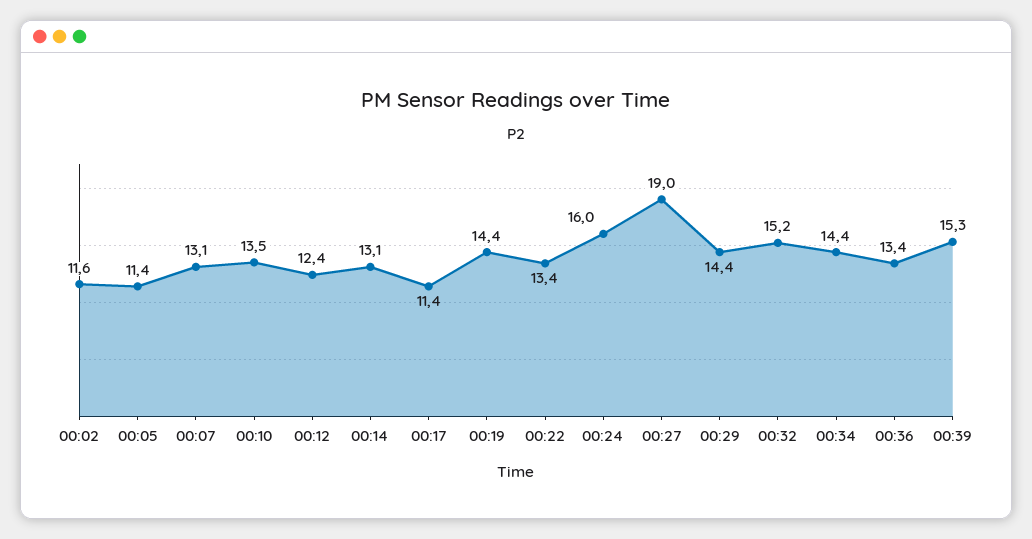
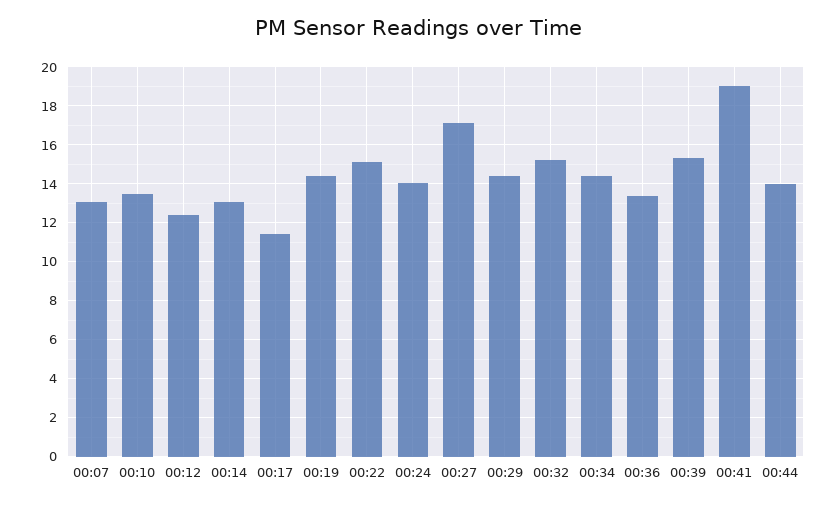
00:02: 11.6 -> none
00:05: 11.4 -> none
00:22: 13.4 -> 15
00:24: 16 -> 14
00:27: 19 -> 17
00:41: none -> 19
00:44: none -> 14

